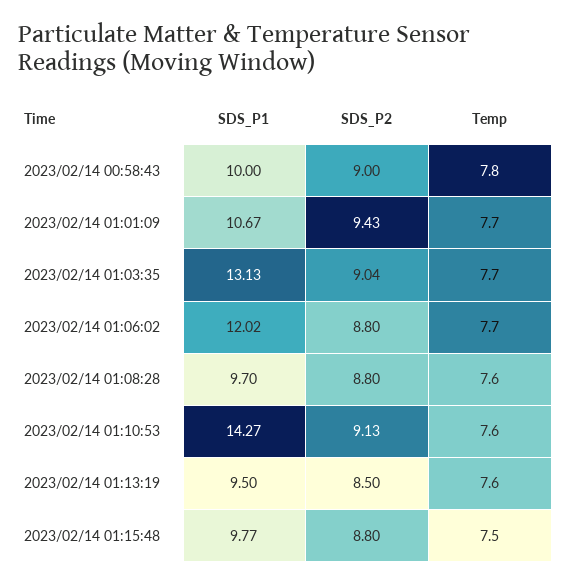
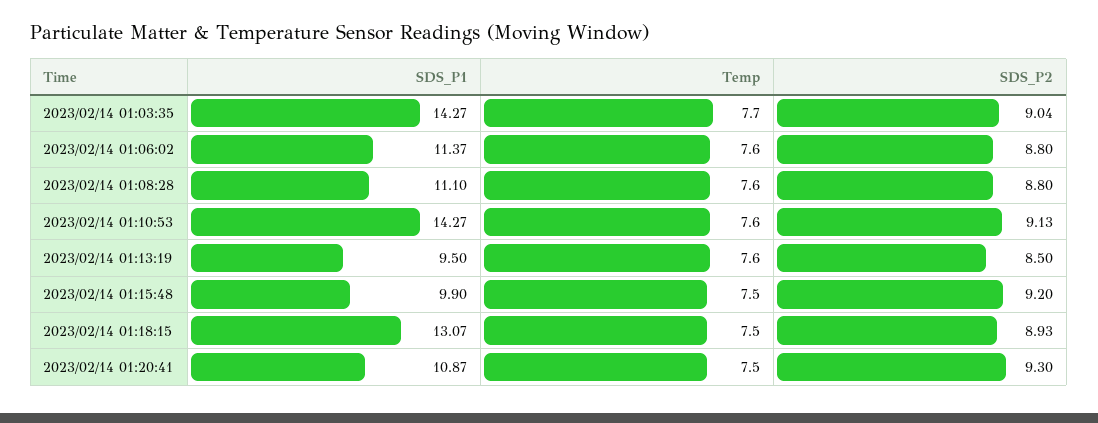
SDS_P1, 2023/02/14 00:58:43: 10 -> none
SDS_P2, 2023/02/14 00:58:43: 9 -> none
Temp, 2023/02/14 00:58:43: 7.8 -> none
SDS_P1, 2023/02/14 01:01:09: 10.67 -> none
SDS_P2, 2023/02/14 01:01:09: 9.43 -> none
Temp, 2023/02/14 01:01:09: 7.7 -> none
SDS_P1, 2023/02/14 01:03:35: 13.13 -> 14.27
SDS_P1, 2023/02/14 01:06:02: 12.02 -> 11.37
Temp, 2023/02/14 01:06:02: 7.7 -> 7.6
SDS_P1, 2023/02/14 01:08:28: 9.7 -> 11.1
SDS_P1, 2023/02/14 01:15:48: 9.77 -> 9.9
SDS_P2, 2023/02/14 01:15:48: 8.8 -> 9.2
SDS_P1, 2023/02/14 01:18:15: none -> 13.07
Temp, 2023/02/14 01:18:15: none -> 7.5
SDS_P2, 2023/02/14 01:18:15: none -> 8.93
SDS_P1, 2023/02/14 01:20:41: none -> 10.87
Temp, 2023/02/14 01:20:41: none -> 7.5
SDS_P2, 2023/02/14 01:20:41: none -> 9.3

